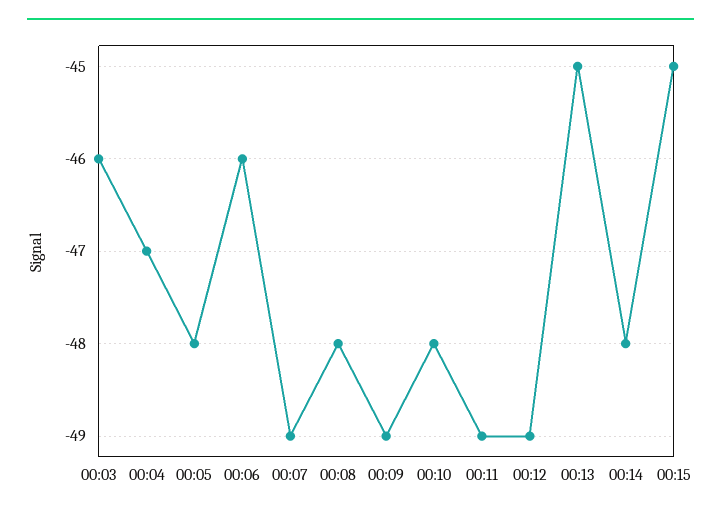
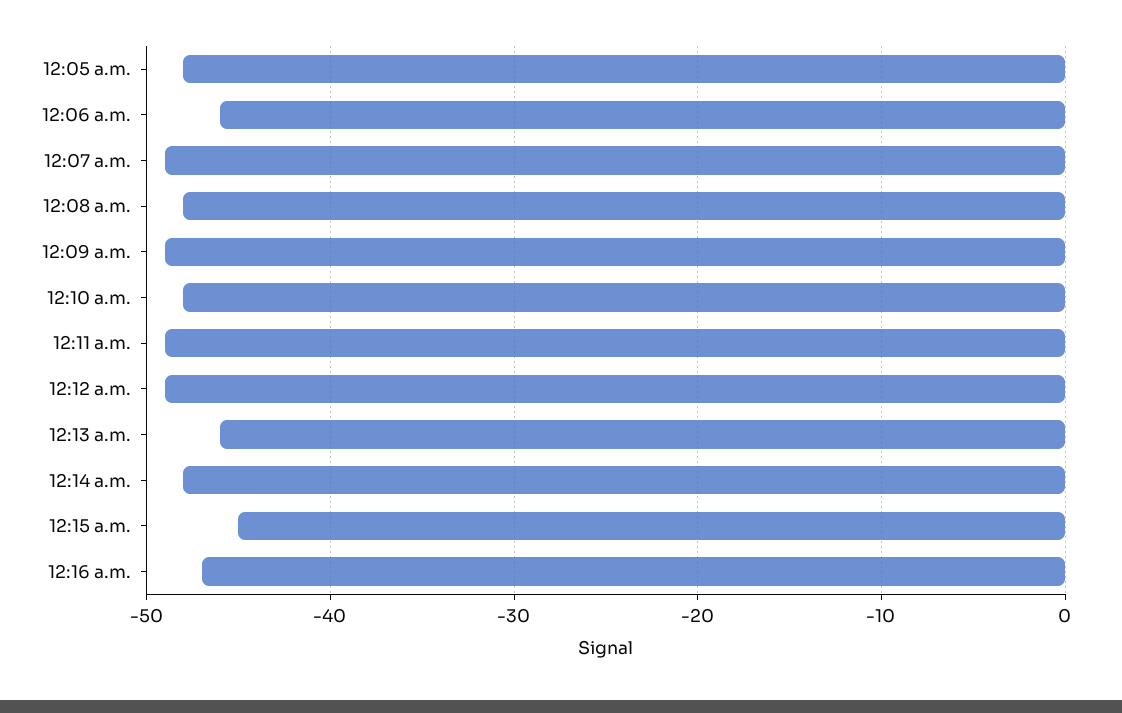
00:03: -46 -> none
00:04: -47 -> none
00:13: -45 -> -46
12:16 a.m.: none -> -47

